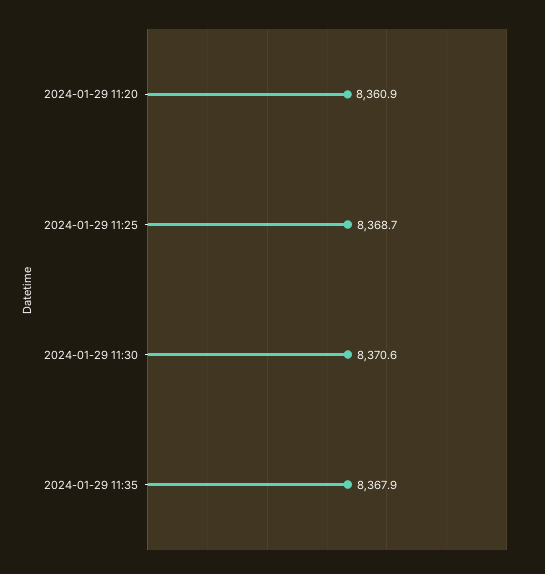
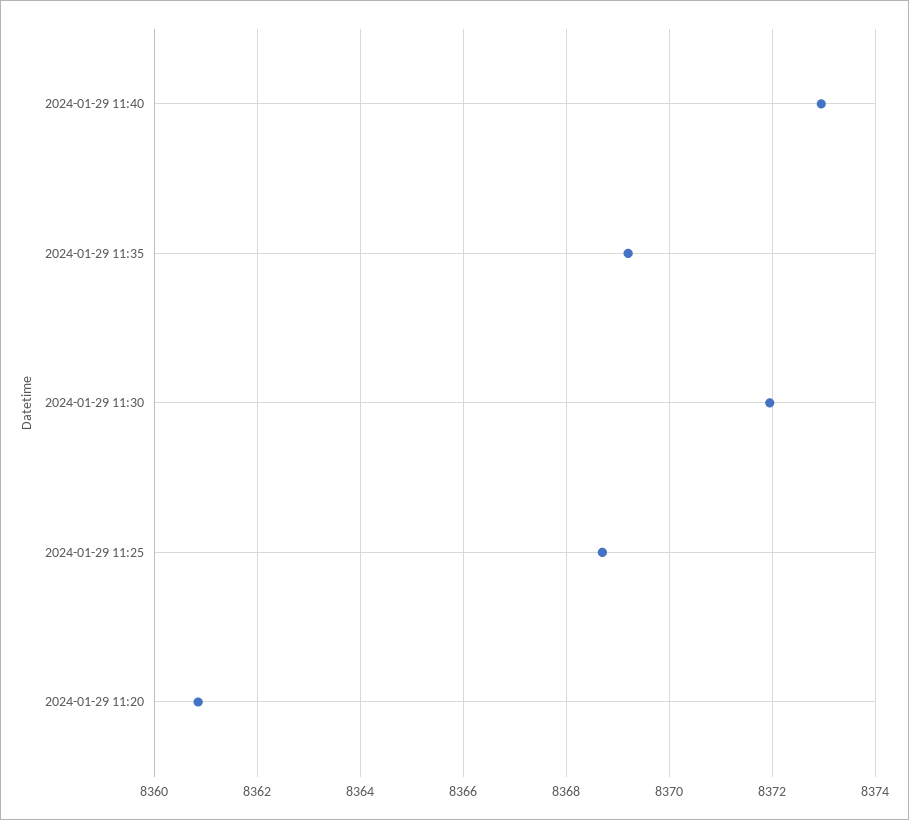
2024-01-29 11:30: 8370.6 -> 8372
2024-01-29 11:35: 8367.9 -> 8369.2
2024-01-29 11:40: none -> 8373

